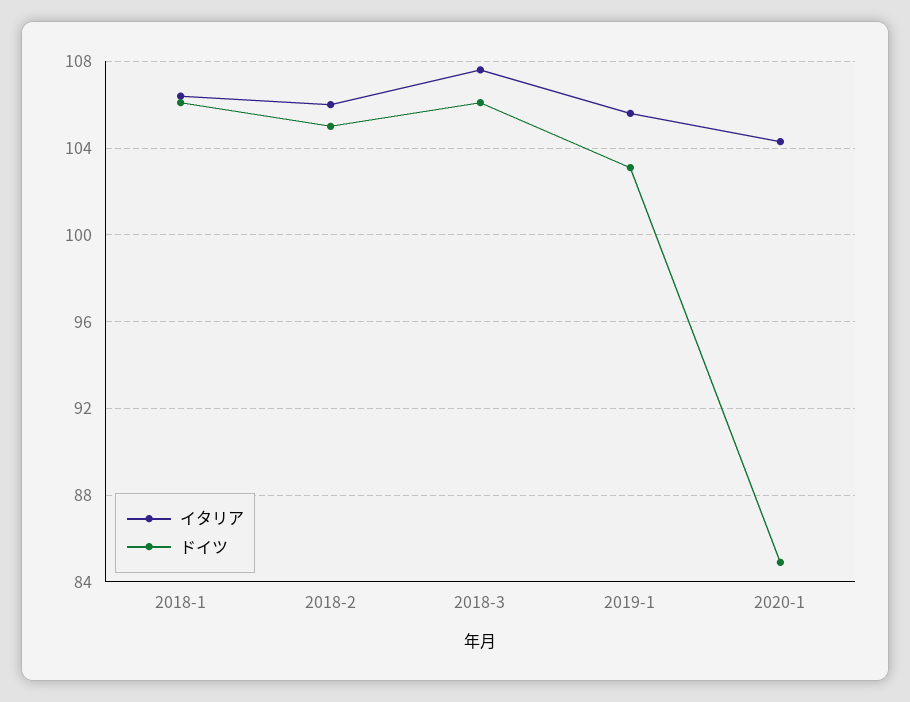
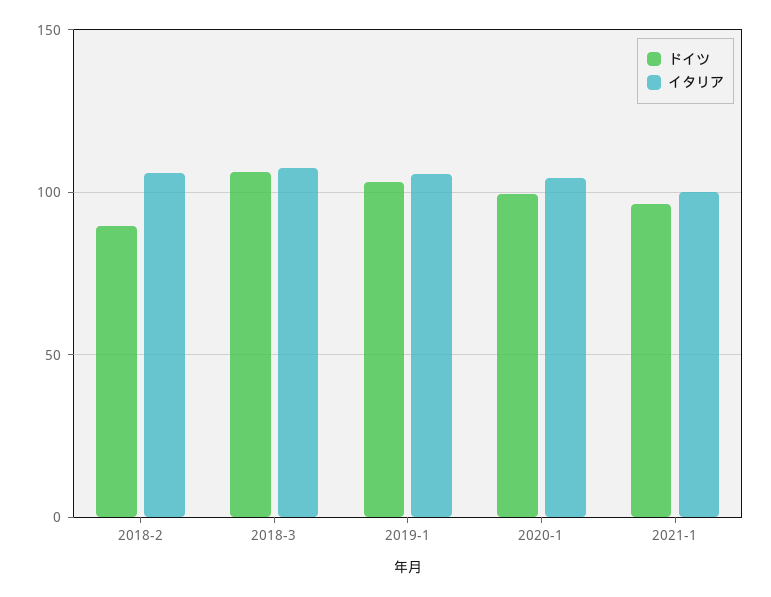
イタリア, 2018-1: 106.5 -> none
ドイツ, 2018-1: 106 -> none
ドイツ, 2018-2: 105 -> 90
ドイツ, 2020-1: 85 -> 100
ドイツ, 2021-1: none -> 95
イタリア, 2021-1: none -> 100

